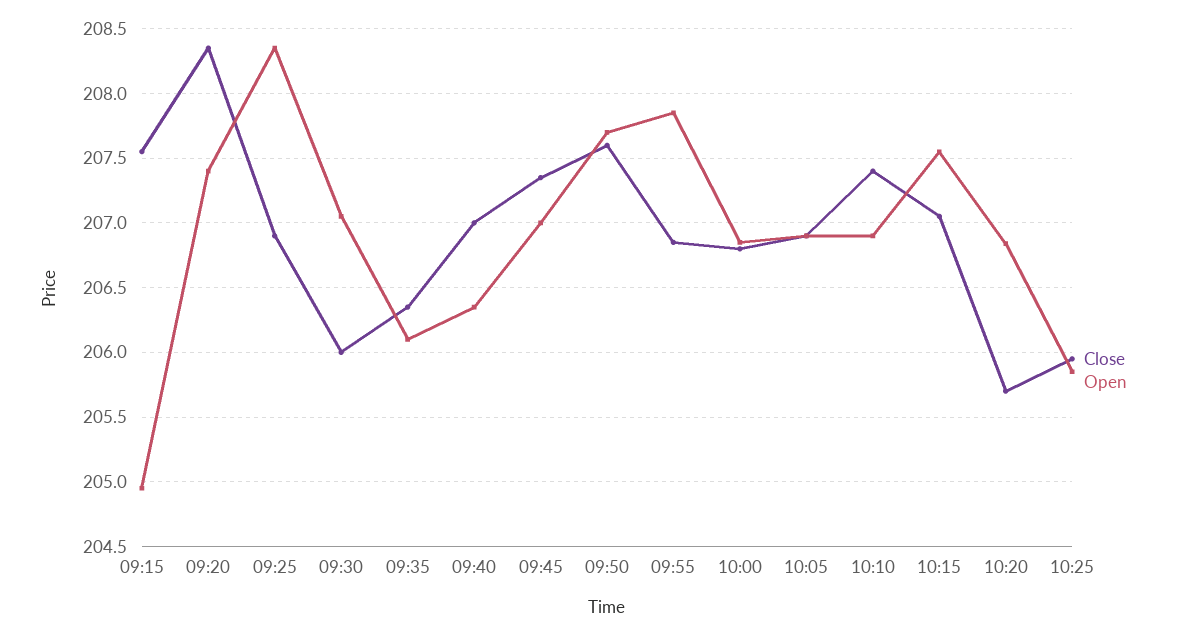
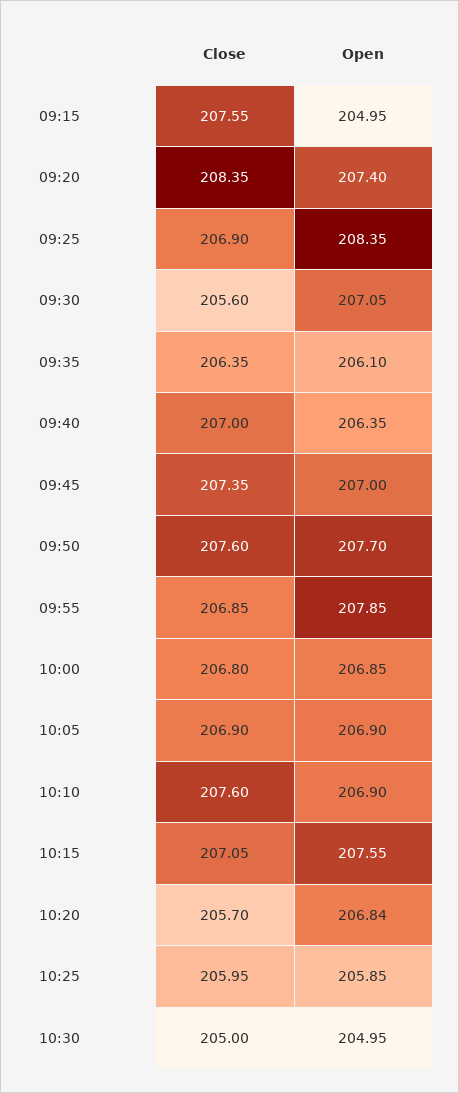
Close, 09:30: 206 -> 205.6
Close, 10:10: 207.4 -> 207.6
Close, 10:30: none -> 205
Open, 10:30: none -> 204.95

